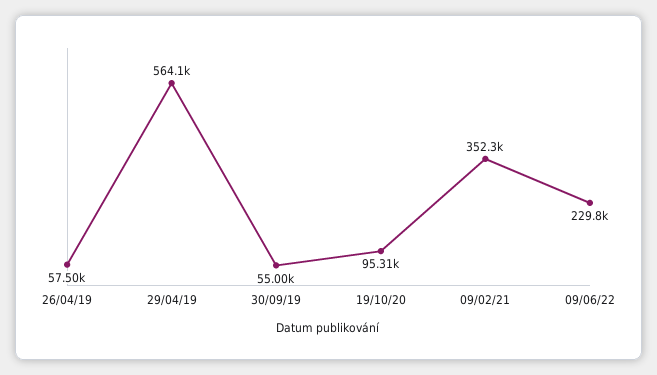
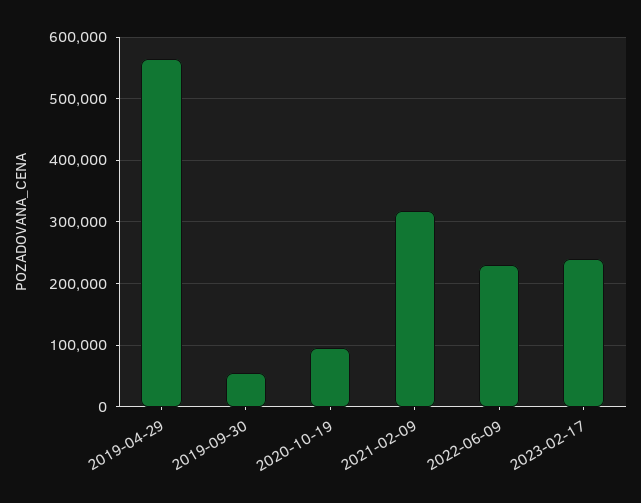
26/04/19: 57500 -> none
09/02/21: 352300 -> 320000
2023-02-17: none -> 240000

